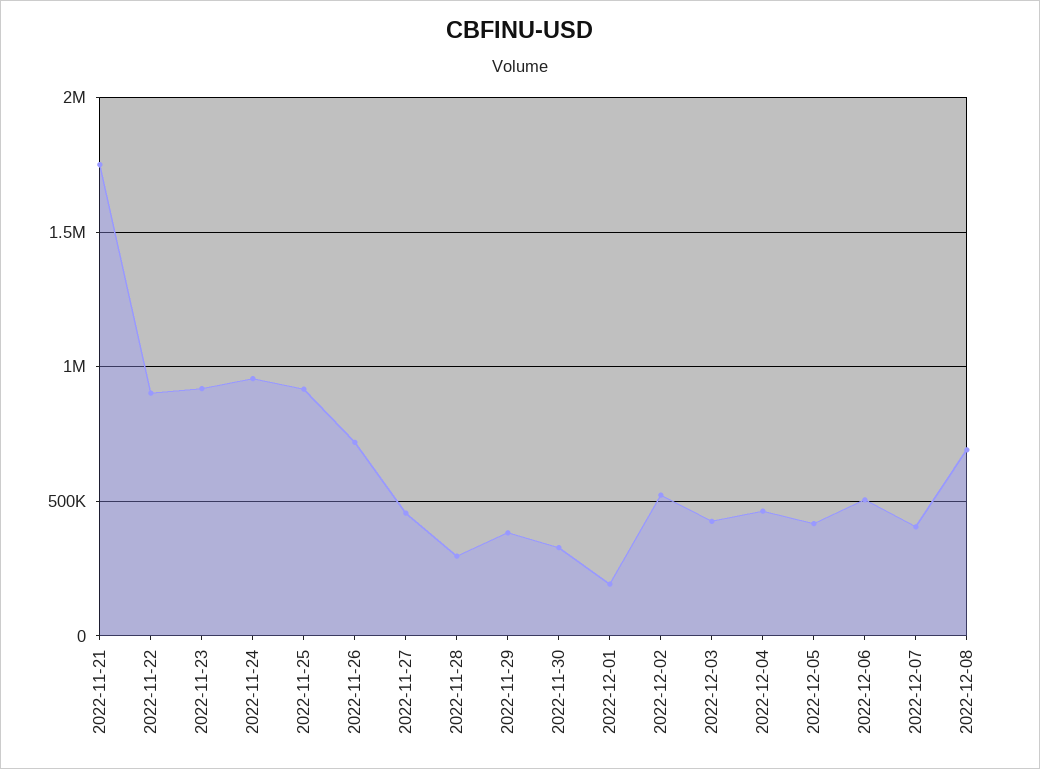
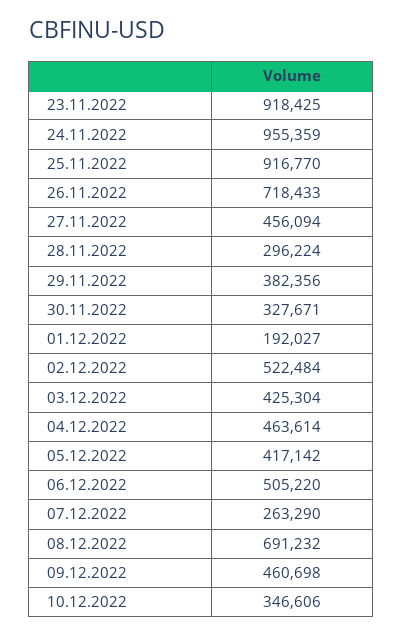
2022-11-21: 1750000 -> none
2022-11-22: 900000 -> none
2022-12-07: 400000 -> 263290
09.12.2022: none -> 460698
10.12.2022: none -> 346606

